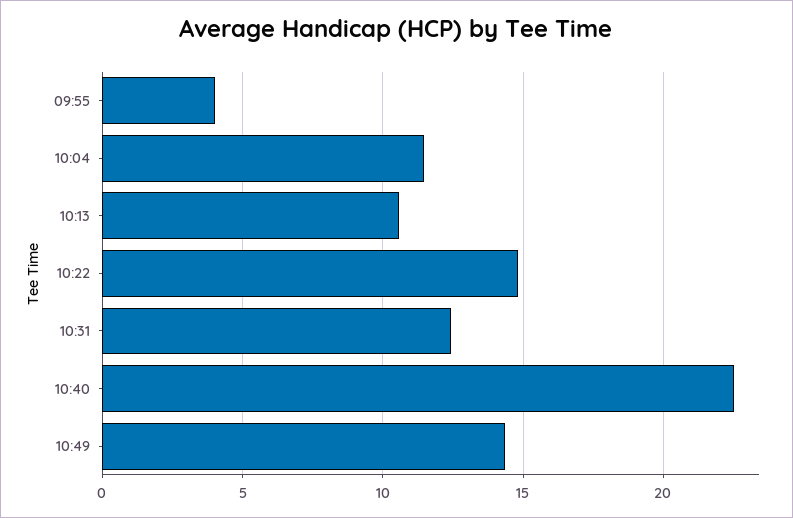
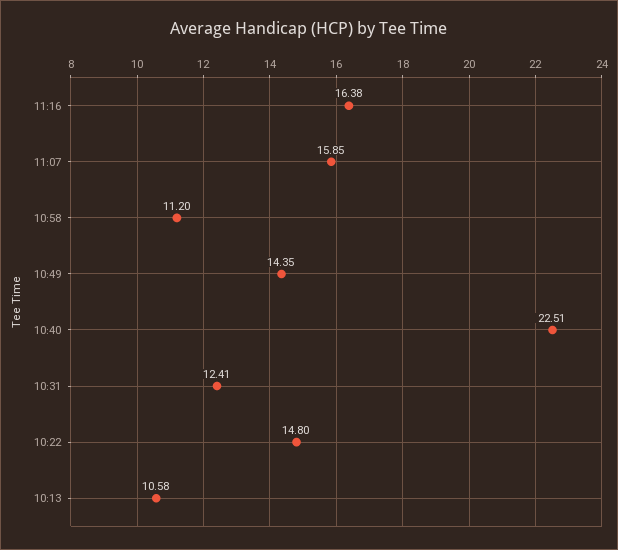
09:55: 4 -> none
10:04: 11.5 -> none
11:16: none -> 16.38
11:07: none -> 15.85
10:58: none -> 11.2

